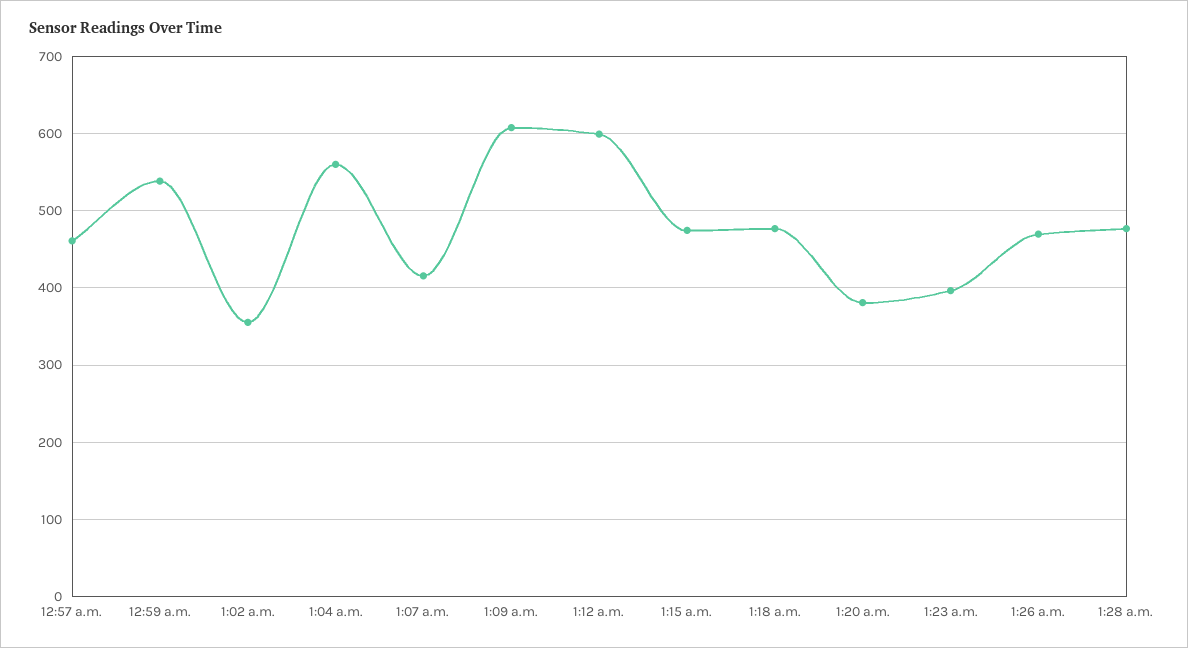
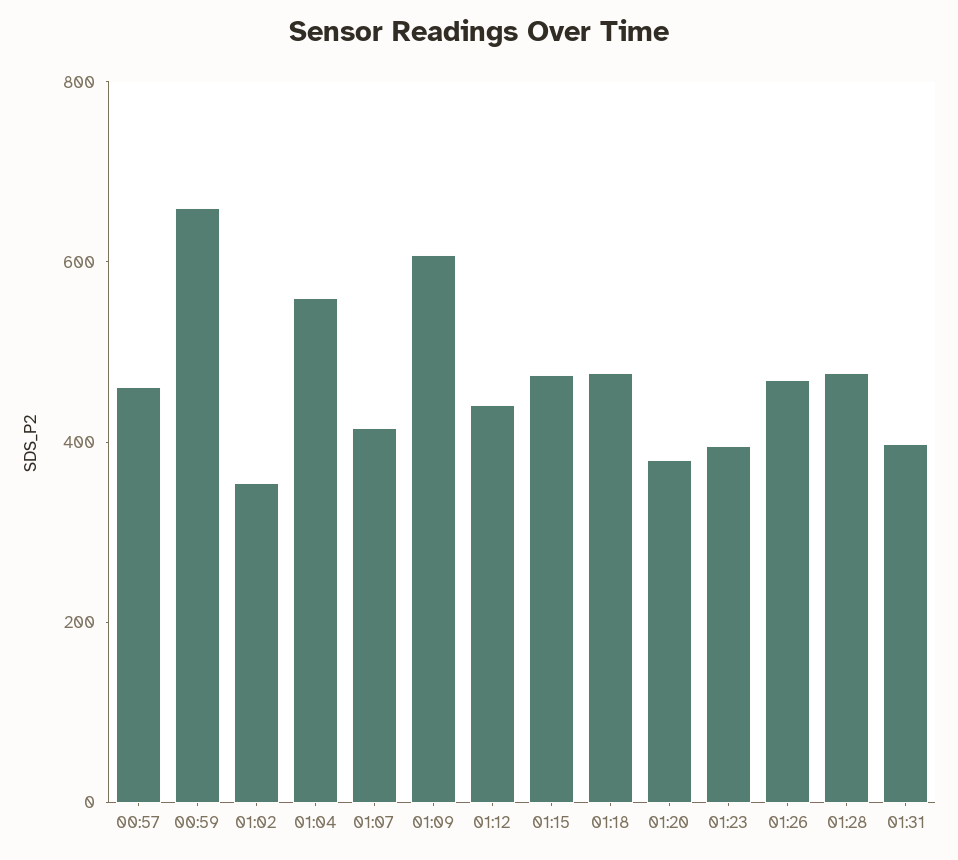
12:59 a.m.: 540 -> 650
1:12 a.m.: 600 -> 450
01:31: none -> 400

